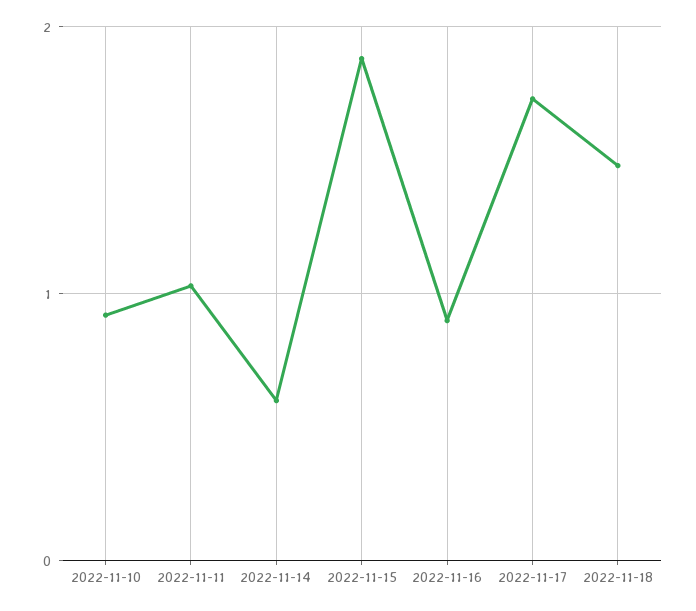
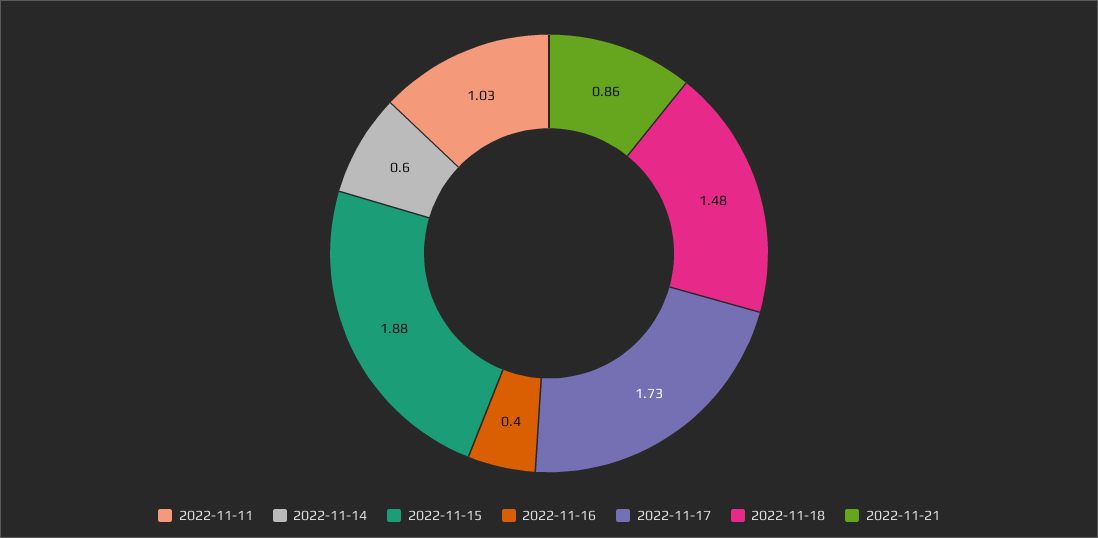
2022-11-10: 0.9 -> none
2022-11-16: 0.9 -> 0.4
2022-11-21: none -> 0.86

